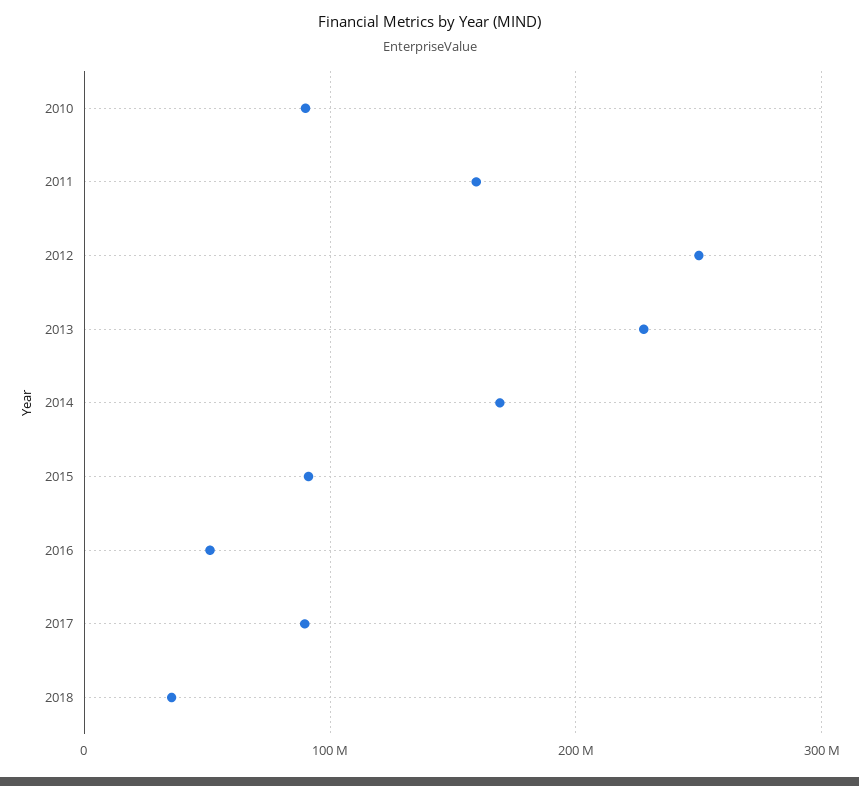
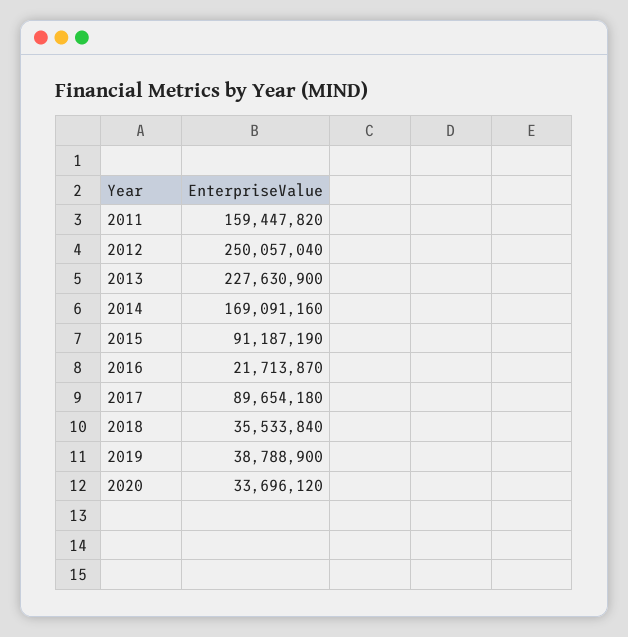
2010: 90000000 -> none
2016: 50000000 -> 21713870
2019: none -> 38788900
2020: none -> 33696120

